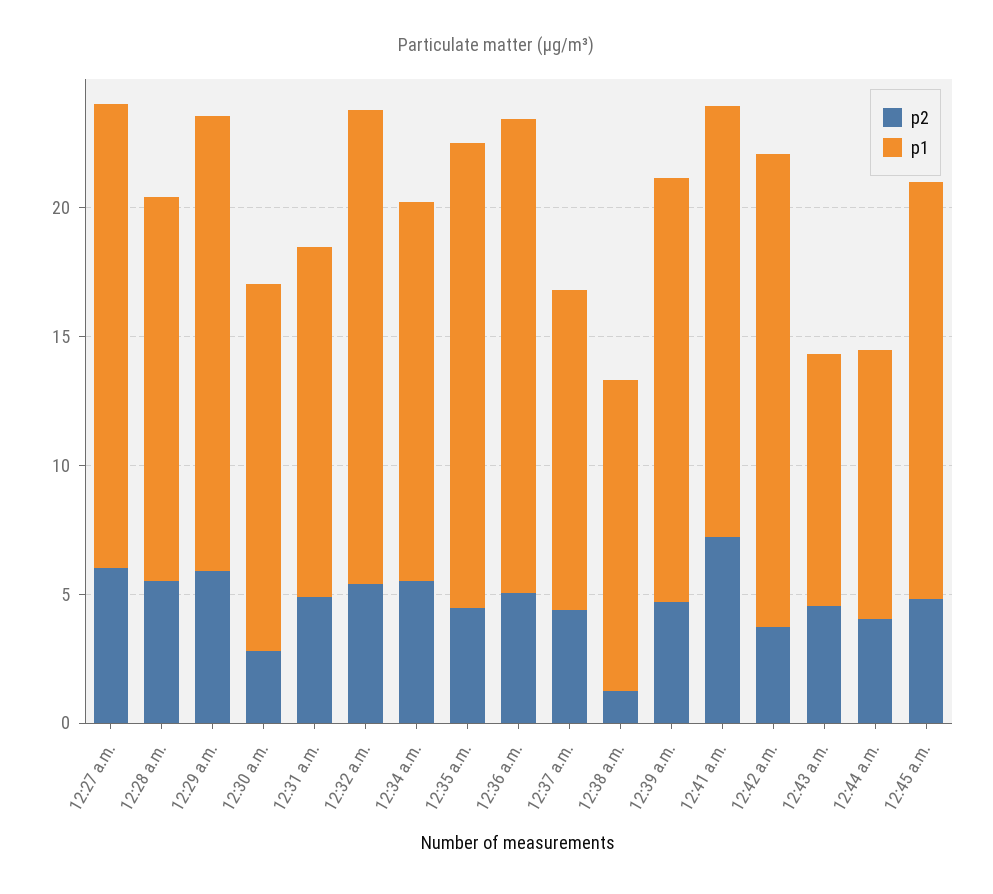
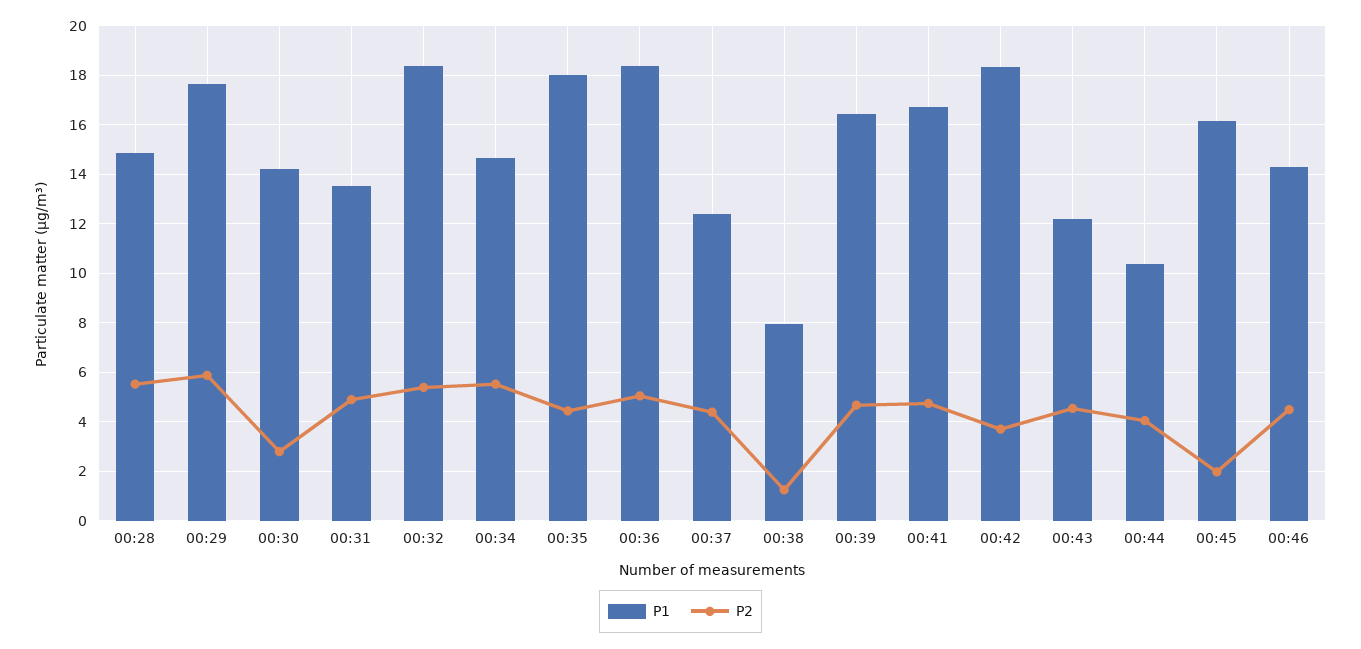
p2, 12:27 a.m.: 6 -> none
p1, 12:27 a.m.: 18 -> none
p1, 12:38 a.m.: 12 -> 8
p2, 12:41 a.m.: 7 -> 4.75
p1, 12:43 a.m.: 10 -> 12.25
p2, 12:45 a.m.: 5 -> 2
p1, 00:46: none -> 14.25
p2, 00:46: none -> 4.5

